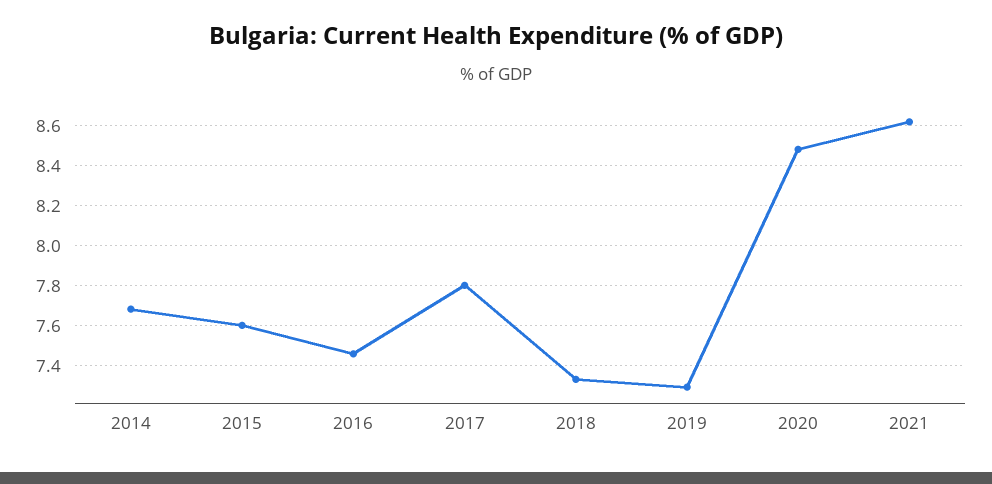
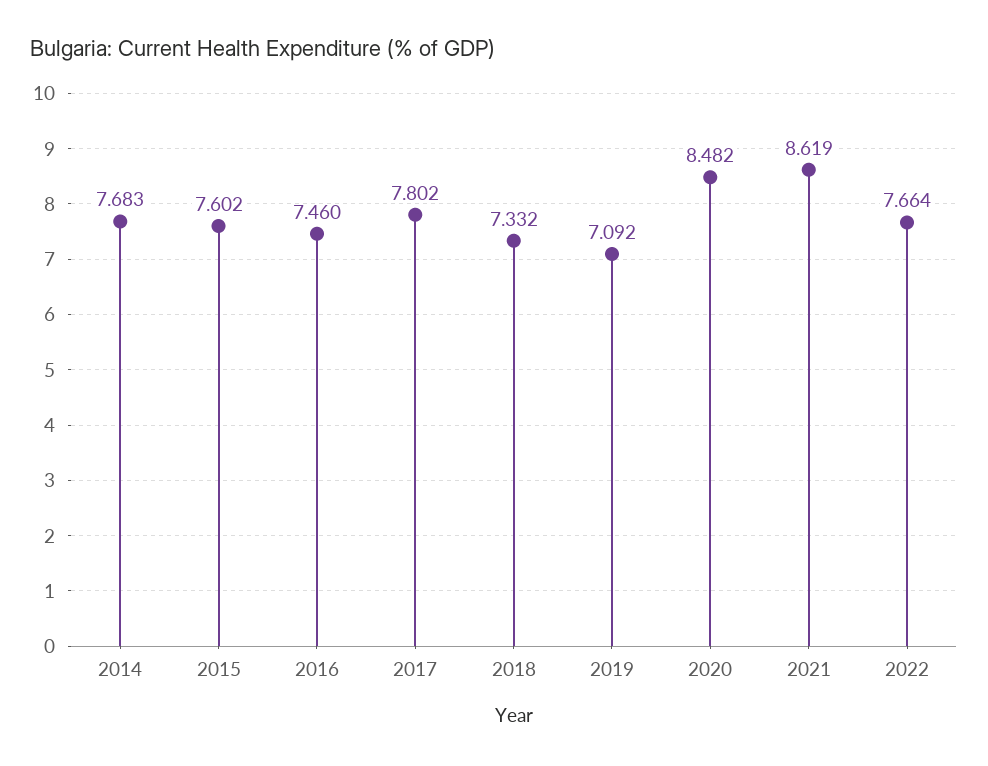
2019: 7.3 -> 7.092
2022: none -> 7.664

